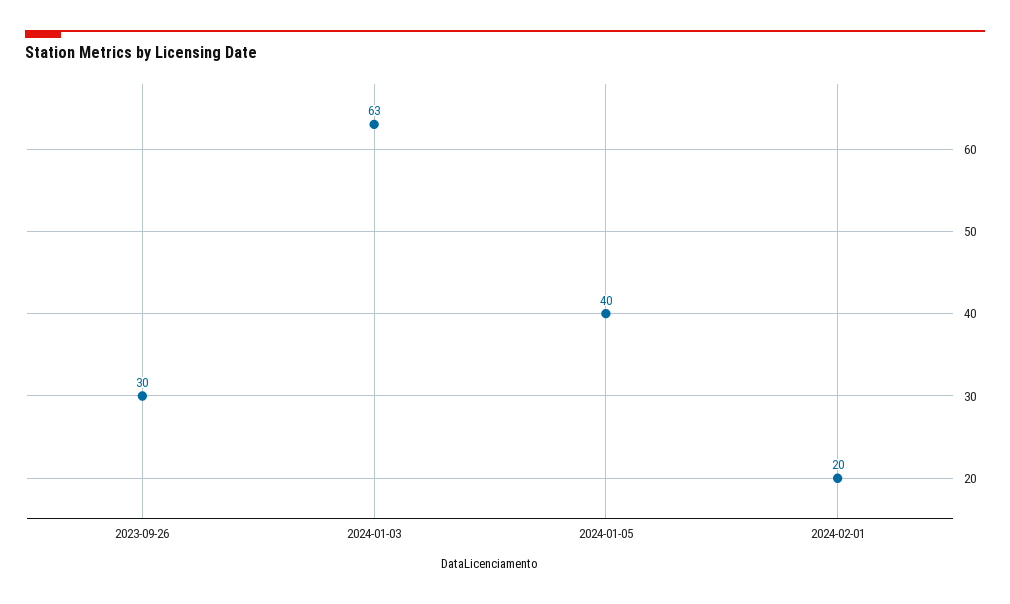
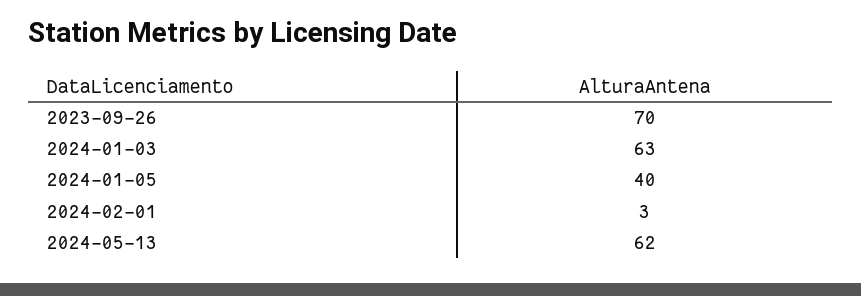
2023-09-26: 30 -> 70
2024-02-01: 20 -> 3
2024-05-13: none -> 62

